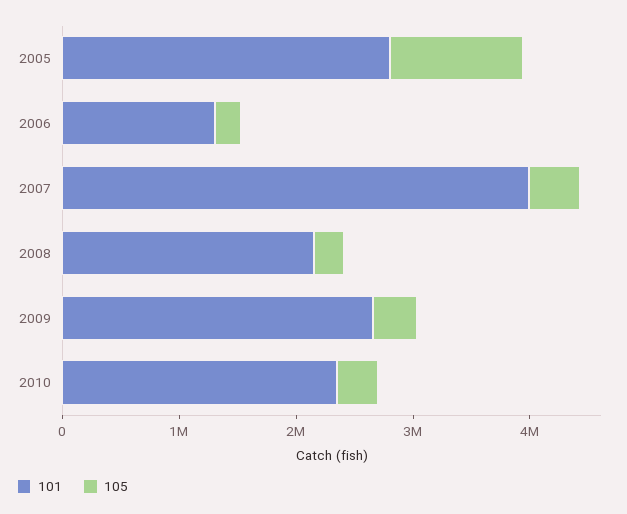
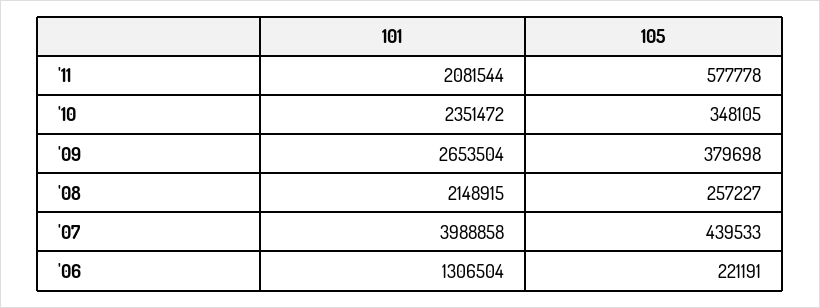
101, 2005: 2800000 -> none
105, 2005: 1200000 -> none
101, '11: none -> 2081544
105, '11: none -> 577778

